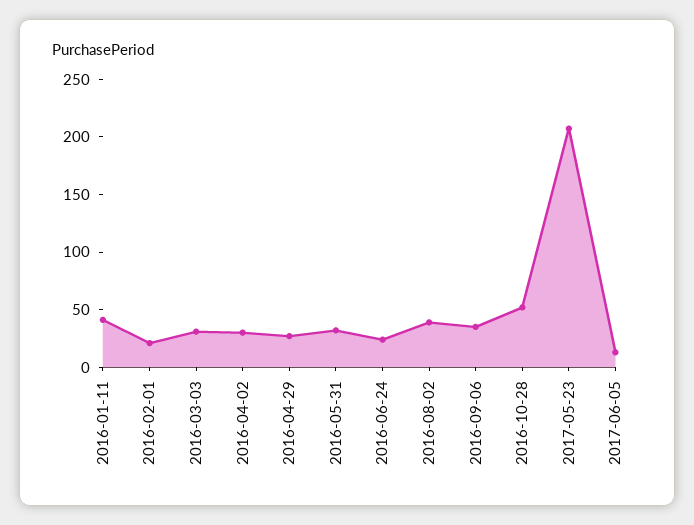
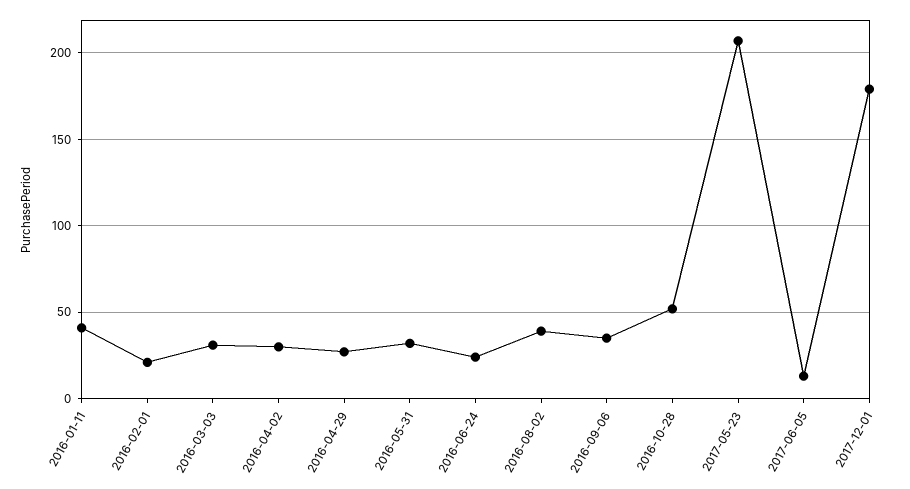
2017-12-01: none -> 180

